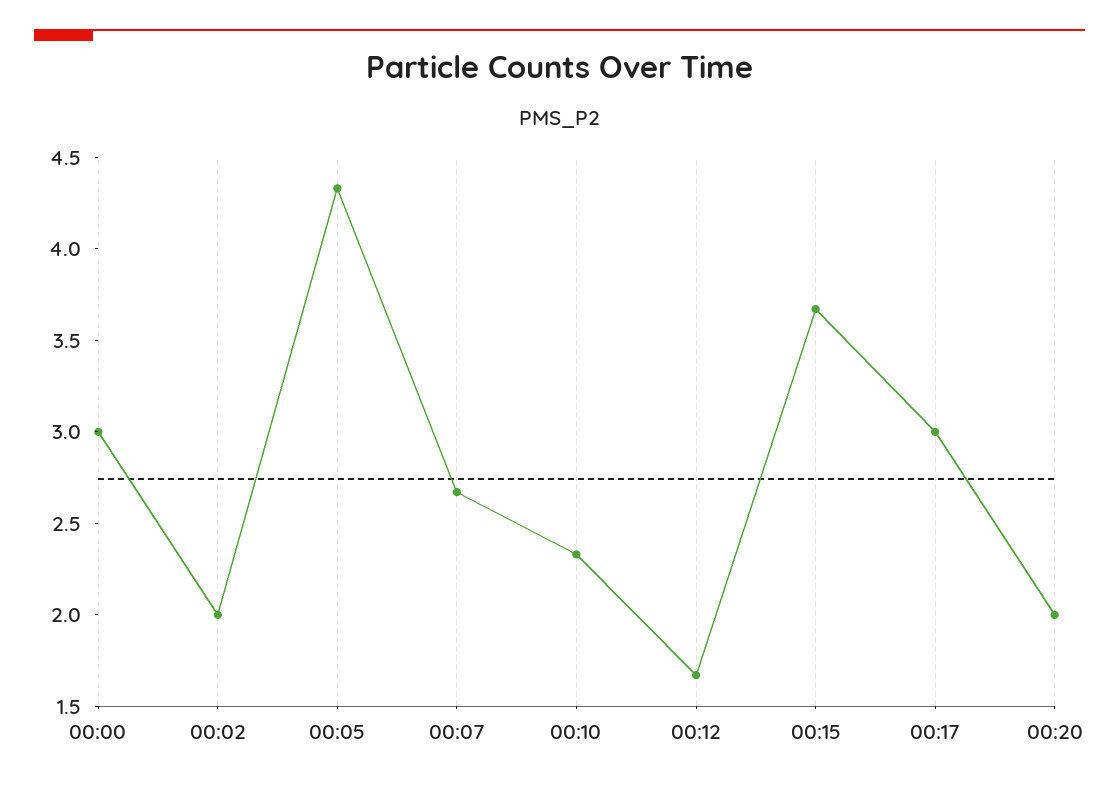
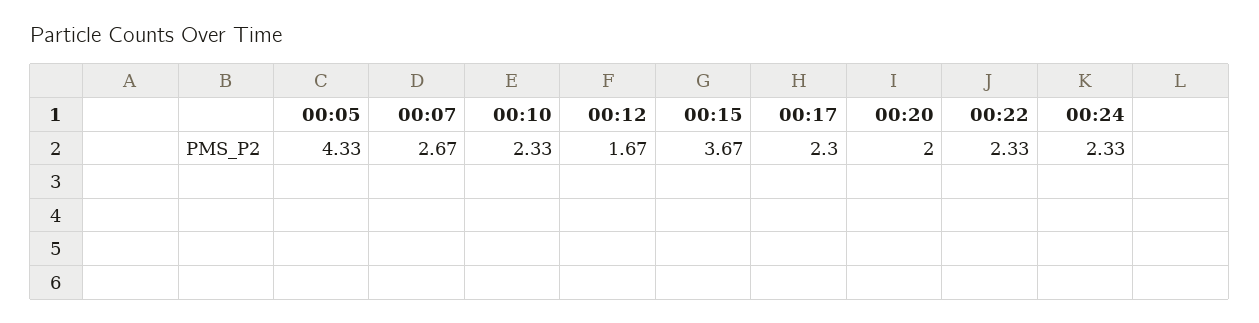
00:00: 3 -> none
00:02: 2 -> none
00:17: 3 -> 2.3
00:22: none -> 2.33
00:24: none -> 2.33

